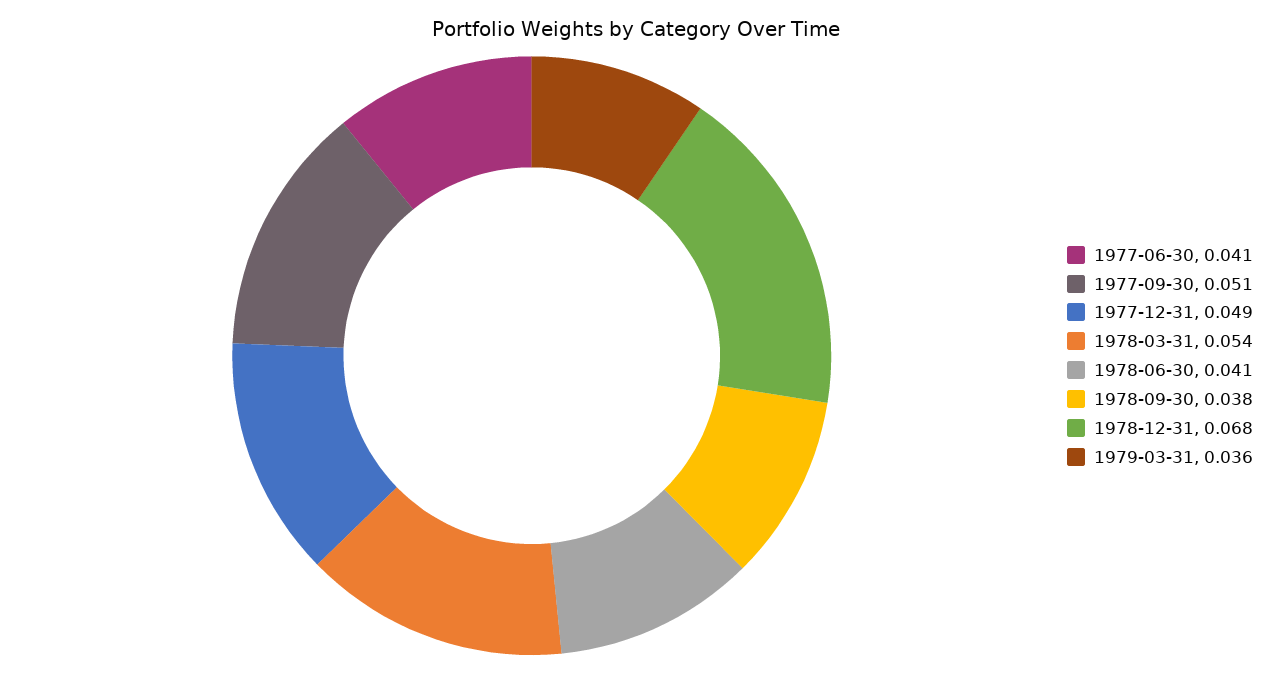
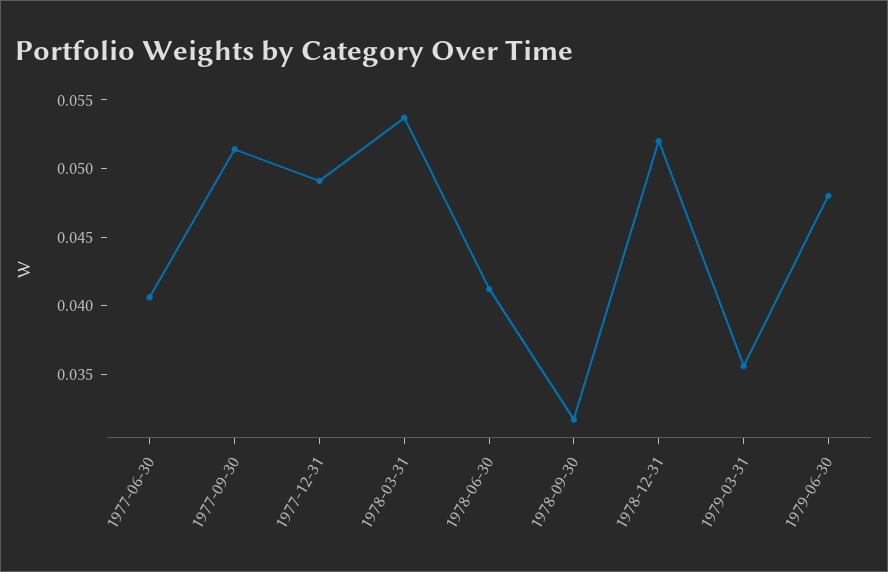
1978-09-30: 0.038 -> 0.032
1978-12-31: 0.068 -> 0.052
1979-06-30: none -> 0.048

